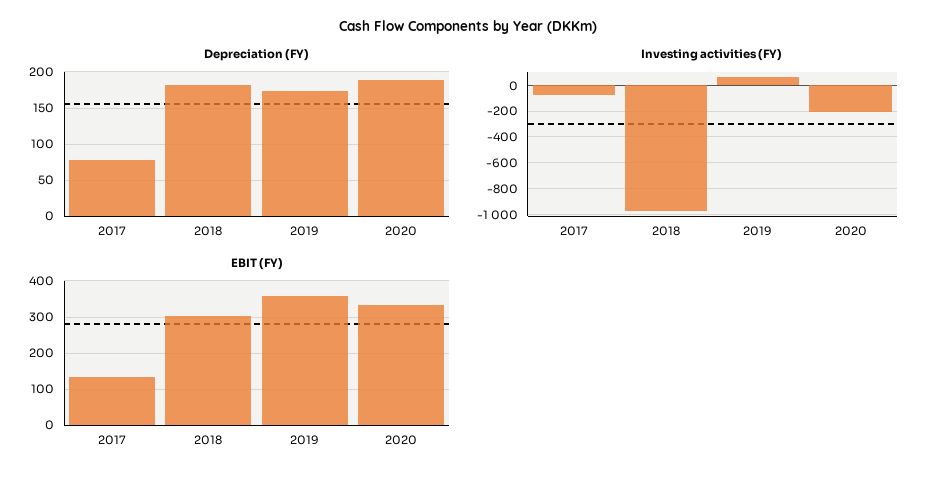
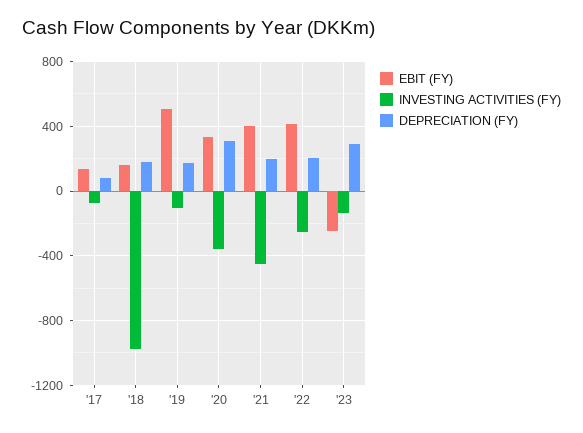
Depreciation (FY), 2020: 190 -> 300
Investing activities (FY), 2019: 50 -> -100
Investing activities (FY), 2020: -200 -> -350
EBIT (FY), 2018: 300 -> 150
EBIT (FY), 2019: 360 -> 500
EBIT (FY), '21: none -> 400
Investing activities (FY), '21: none -> -450
Depreciation (FY), '21: none -> 200
EBIT (FY), '22: none -> 400
Investing activities (FY), '22: none -> -250
Depreciation (FY), '22: none -> 200
EBIT (FY), '23: none -> -250
Investing activities (FY), '23: none -> -150
Depreciation (FY), '23: none -> 300

